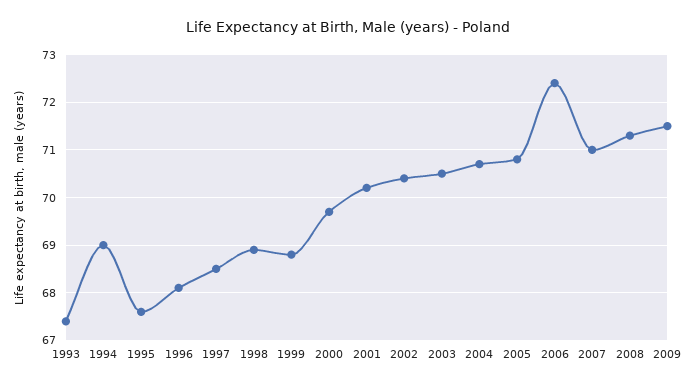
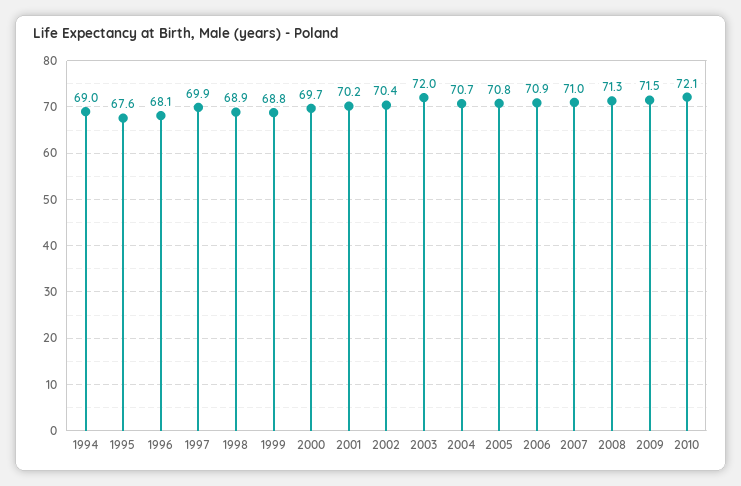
1993: 67.5 -> none
1997: 68.5 -> 69.9
2003: 70.5 -> 72
2006: 72.5 -> 70.9
2010: none -> 72.1

